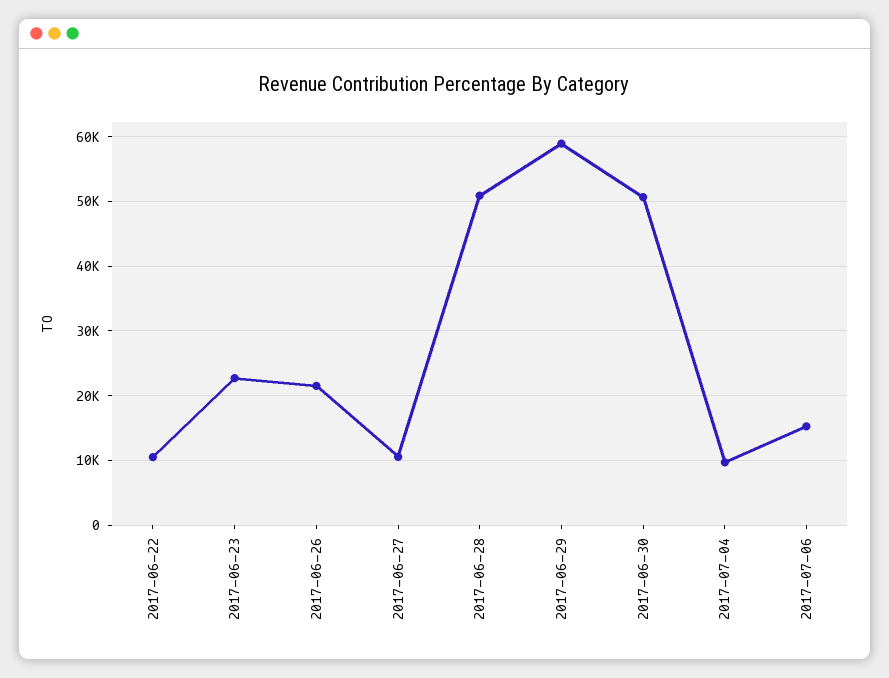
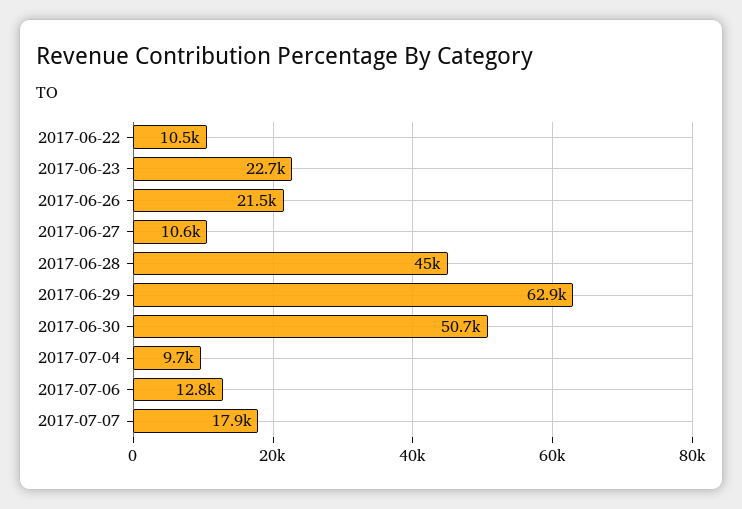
2017-06-28: 51000 -> 45000
2017-06-29: 59000 -> 62900
2017-07-06: 15000 -> 12800
2017-07-07: none -> 17900

